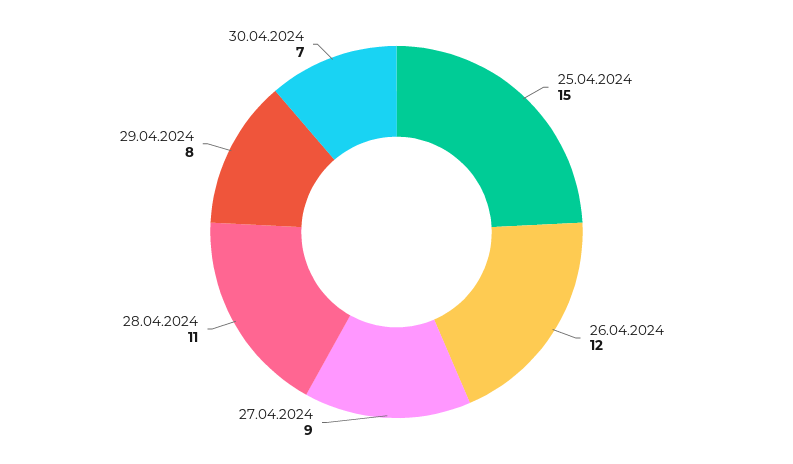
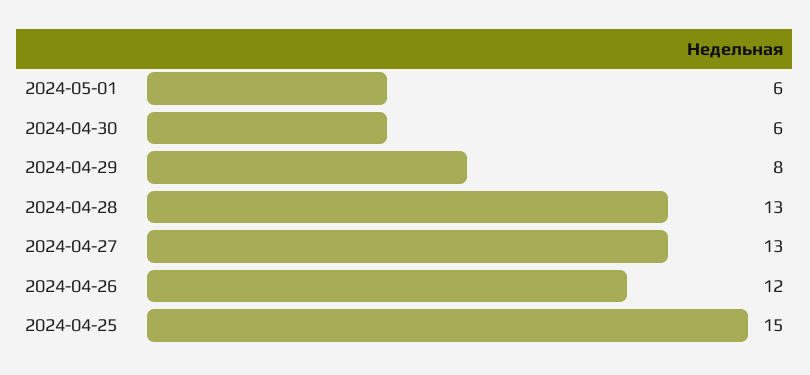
27.04.2024: 9 -> 13
28.04.2024: 11 -> 13
30.04.2024: 7 -> 6
2024-05-01: none -> 6

